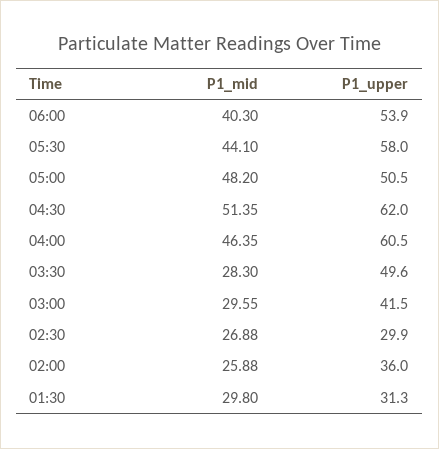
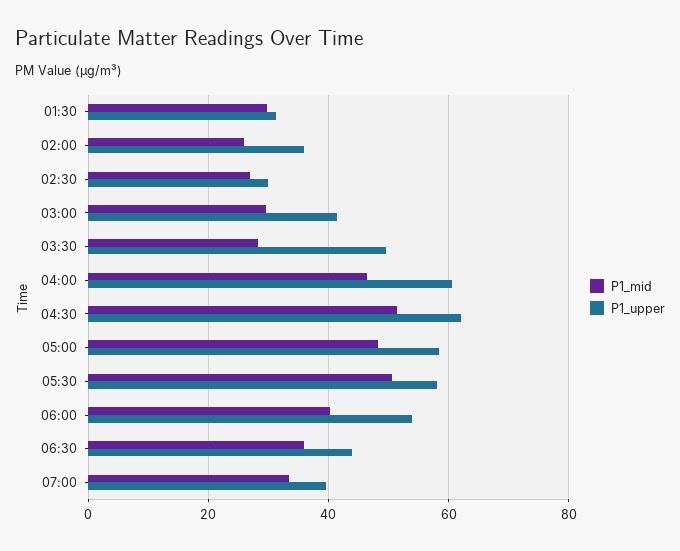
P1_mid, 05:30: 44.1 -> 50
P1_upper, 05:00: 50.5 -> 58
P1_mid, 06:30: none -> 36
P1_upper, 06:30: none -> 44
P1_mid, 07:00: none -> 34
P1_upper, 07:00: none -> 40

